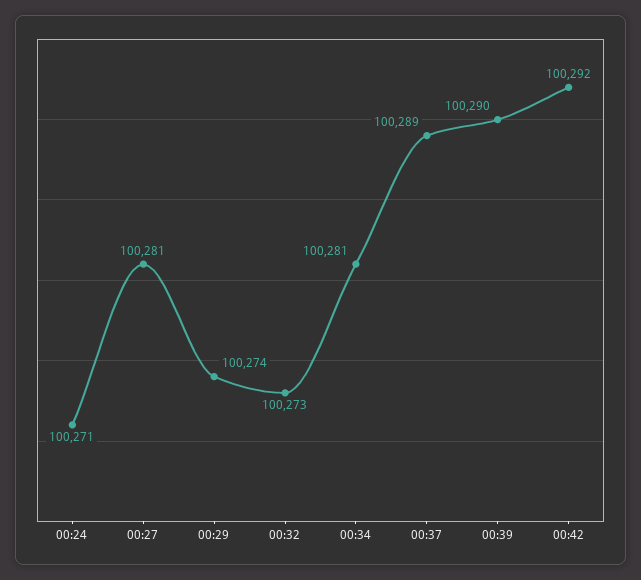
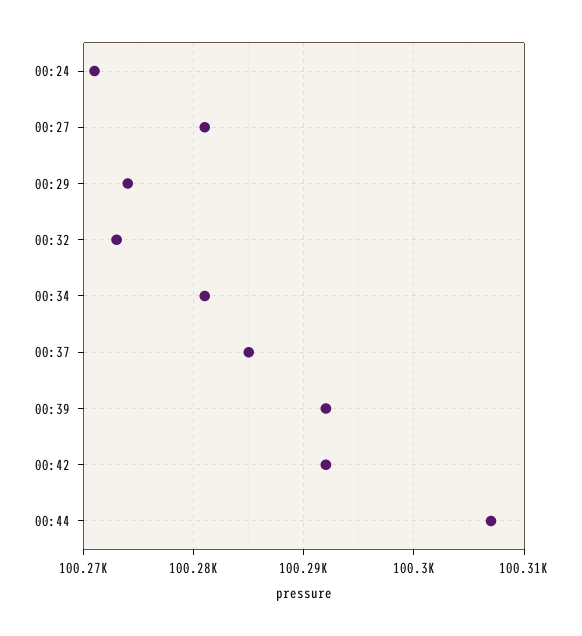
00:37: 100289 -> 100285
00:39: 100290 -> 100292
00:44: none -> 100307

